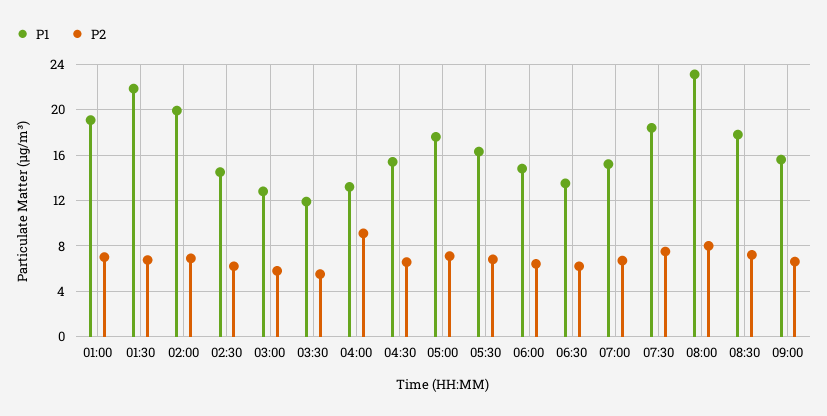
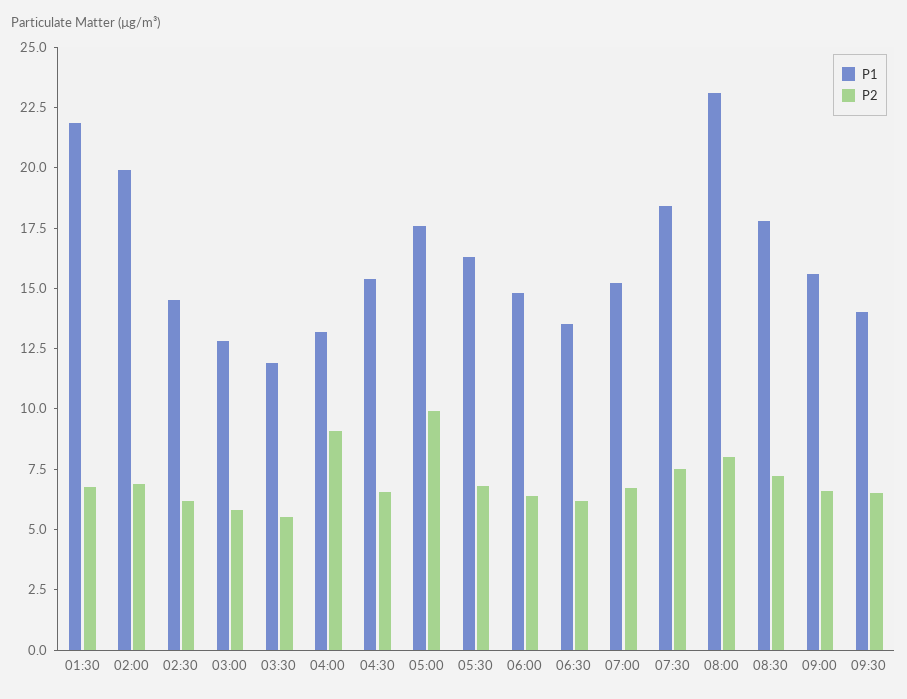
P1, 01:00: 19 -> none
P2, 01:00: 7 -> none
P2, 05:00: 7 -> 10
P1, 09:30: none -> 14
P2, 09:30: none -> 6.5

